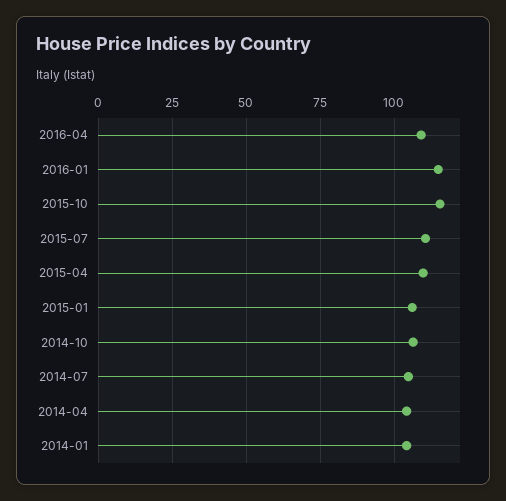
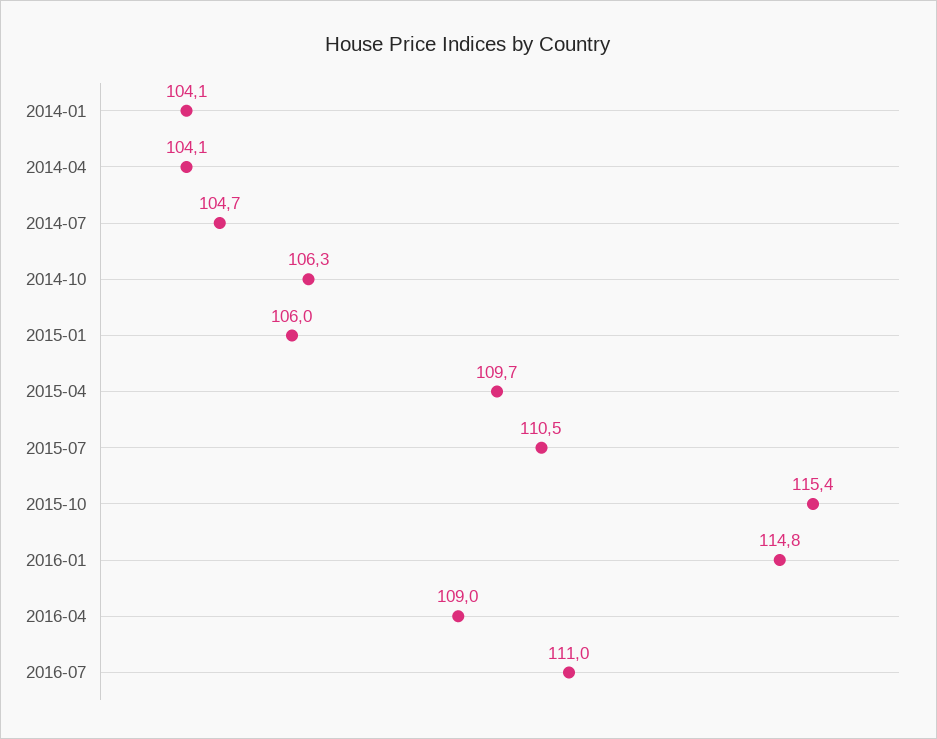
2016-07: none -> 111

